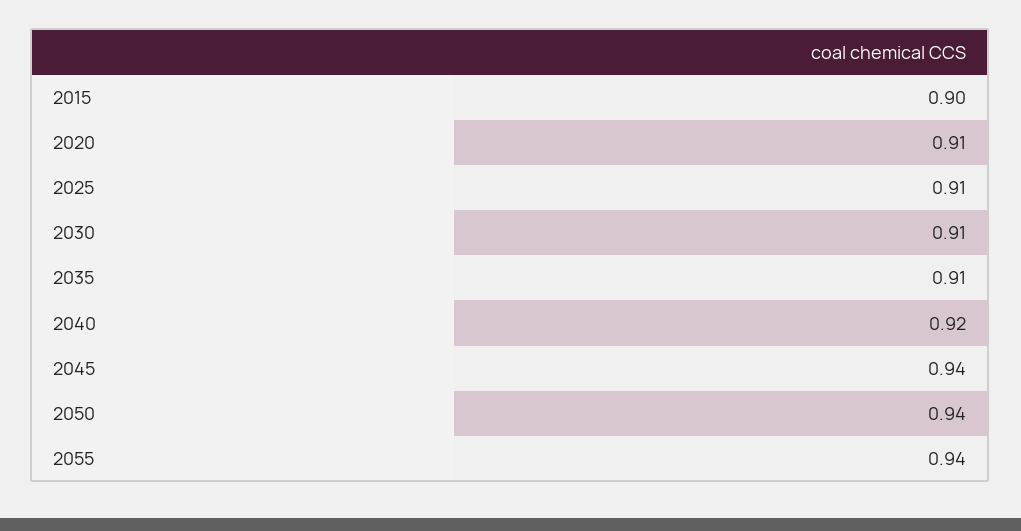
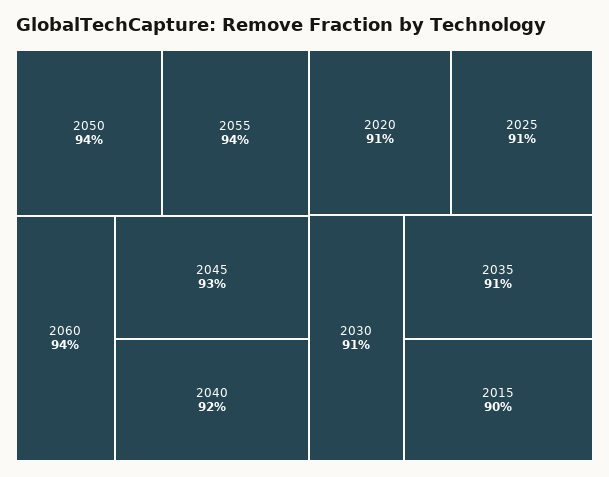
2045: 0.94 -> 0.93
2060: none -> 0.94

